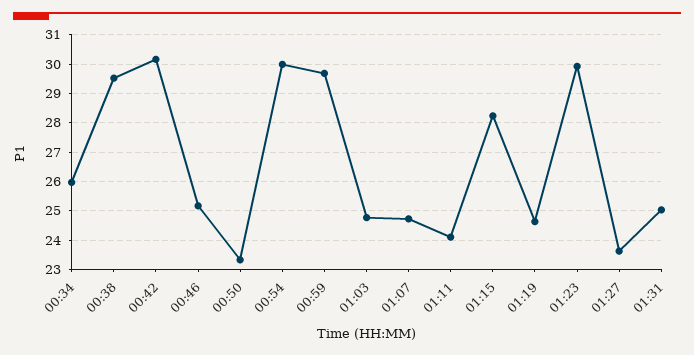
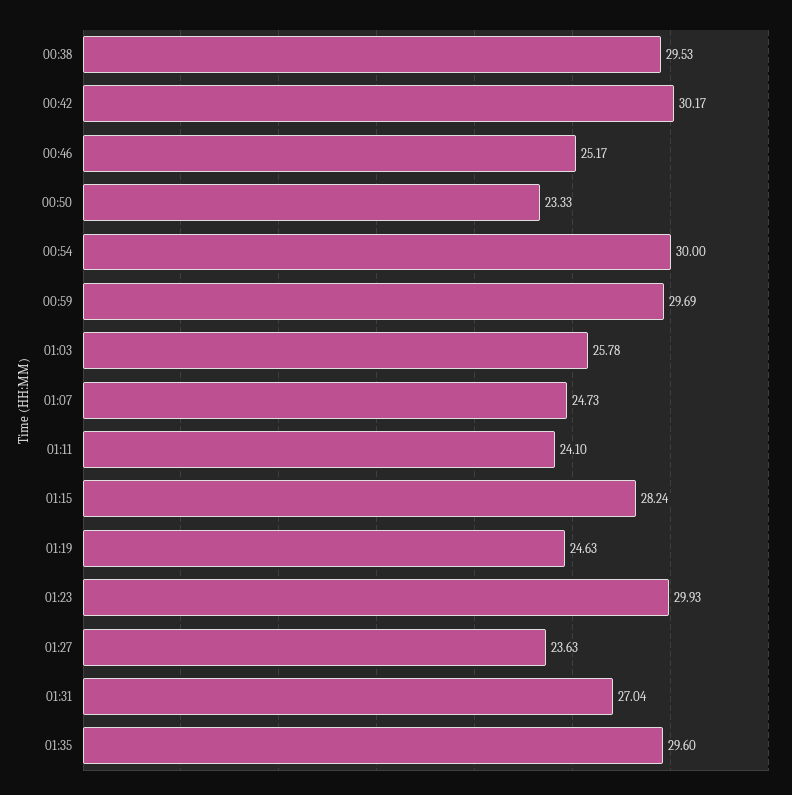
00:34: 26 -> none
01:03: 24.75 -> 25.78
01:31: 25 -> 27.04
01:35: none -> 29.6

